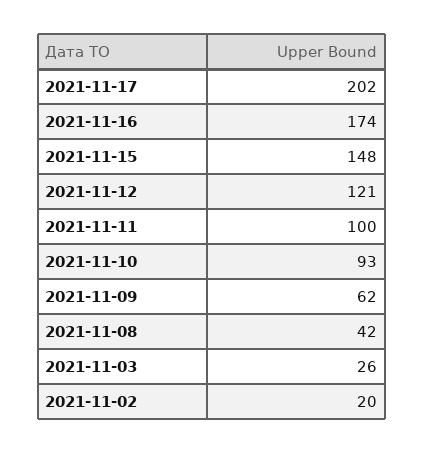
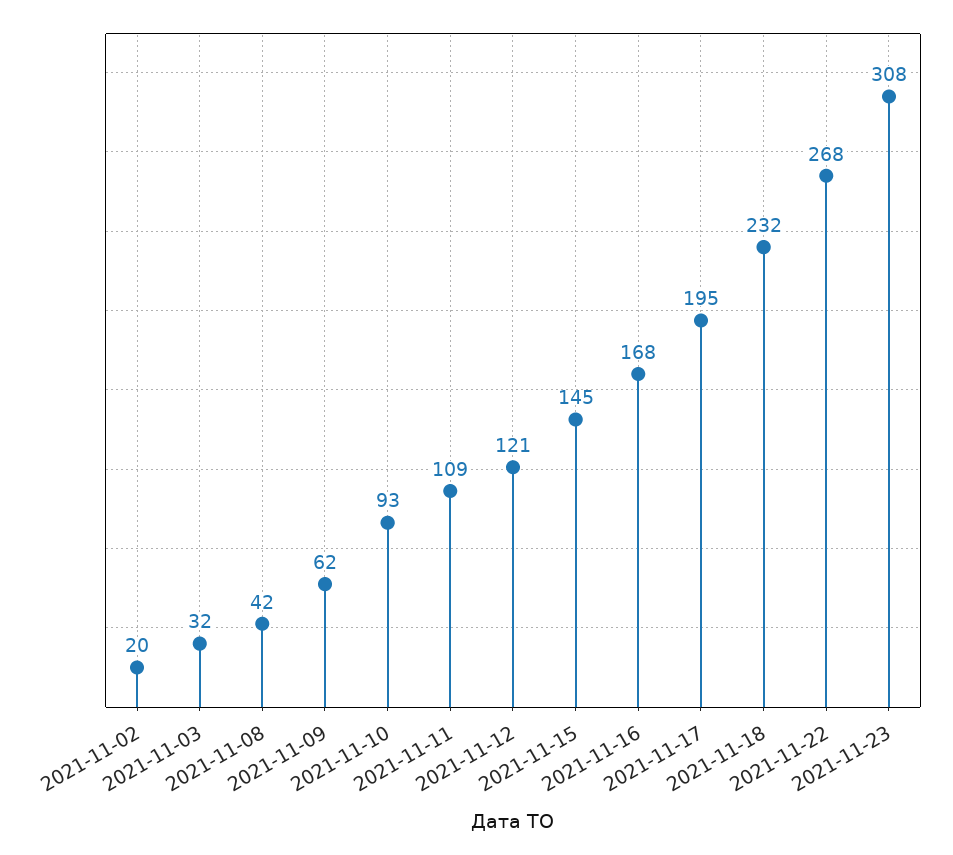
2021-11-17: 202 -> 195
2021-11-16: 174 -> 168
2021-11-15: 148 -> 145
2021-11-11: 100 -> 109
2021-11-03: 26 -> 32
2021-11-18: none -> 232
2021-11-22: none -> 268
2021-11-23: none -> 308

